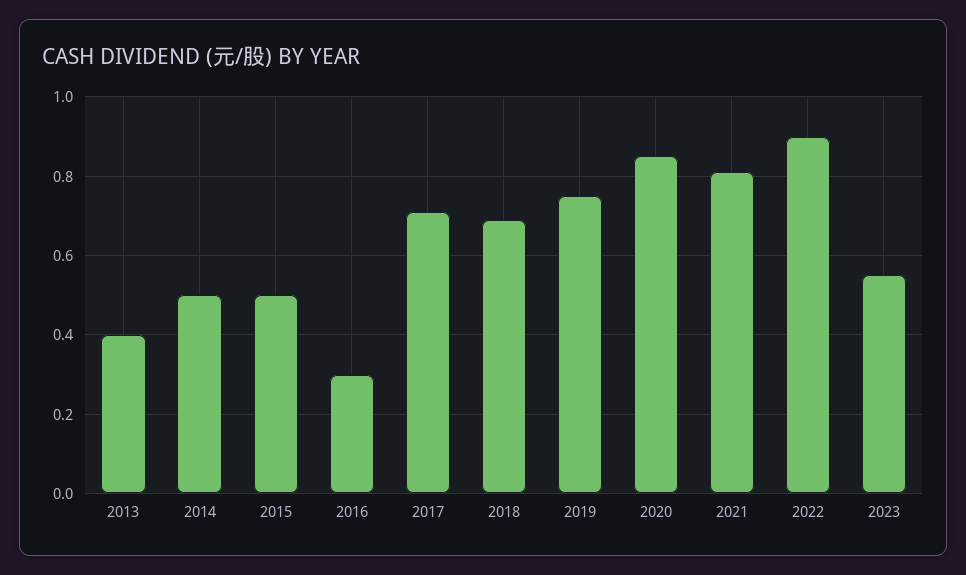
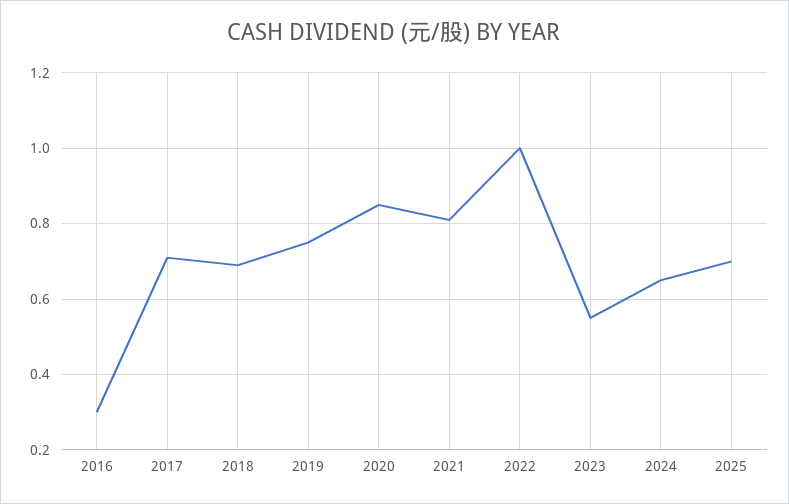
2013: 0.4 -> none
2014: 0.5 -> none
2015: 0.5 -> none
2022: 0.9 -> 1
2024: none -> 0.65
2025: none -> 0.7

